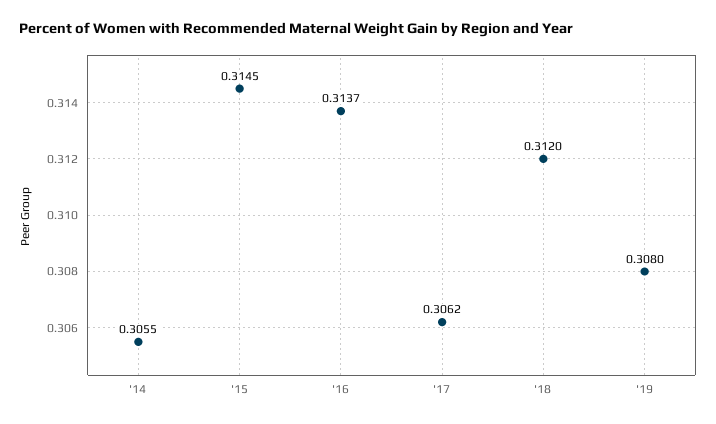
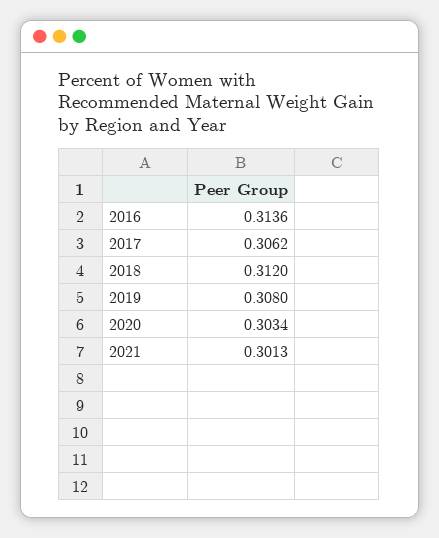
'14: 0.3055 -> none
'15: 0.3145 -> none
'16: 0.3137 -> 0.3136
2020: none -> 0.3034
2021: none -> 0.3013

